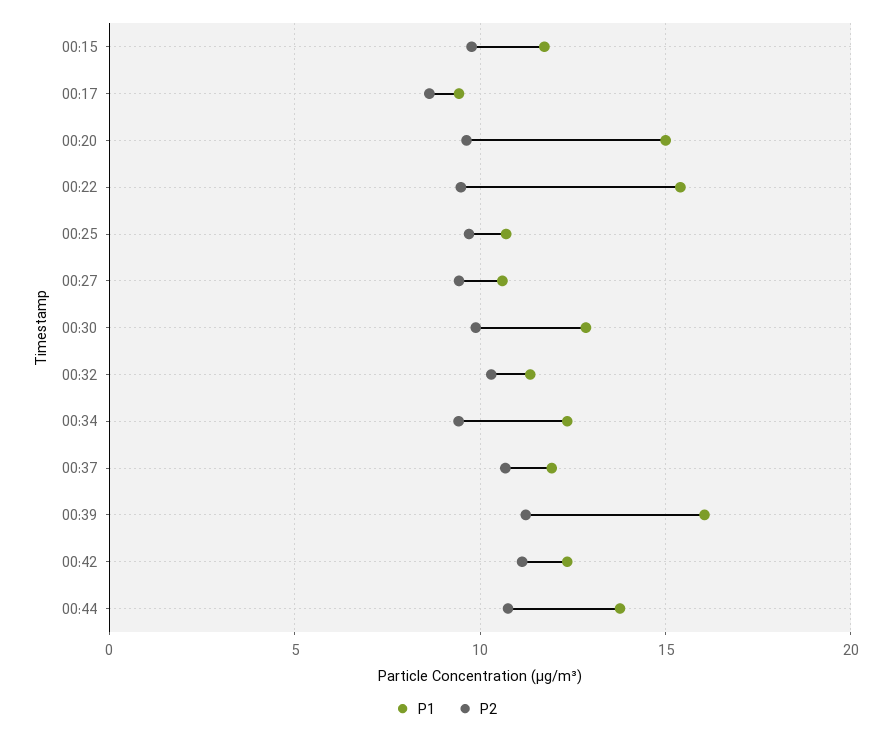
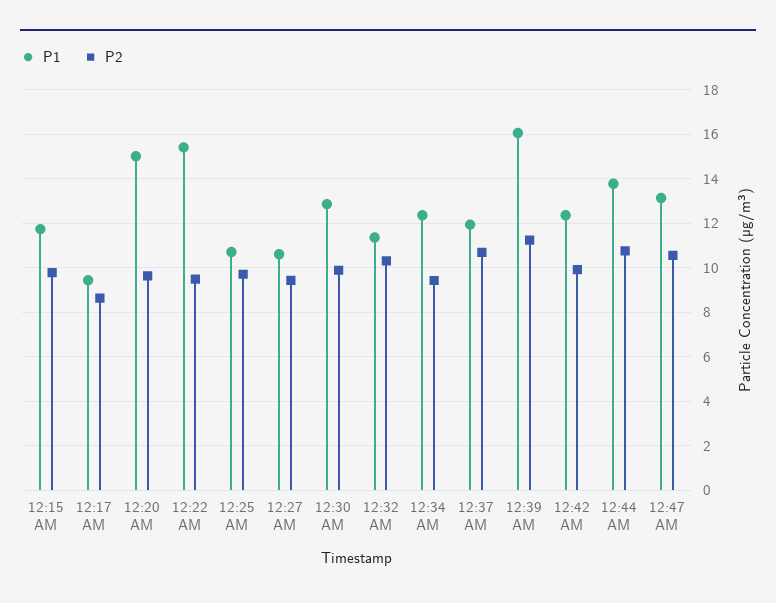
P2, 00:42: 11 -> 10
P1, 12:47 AM: none -> 13
P2, 12:47 AM: none -> 10.5

